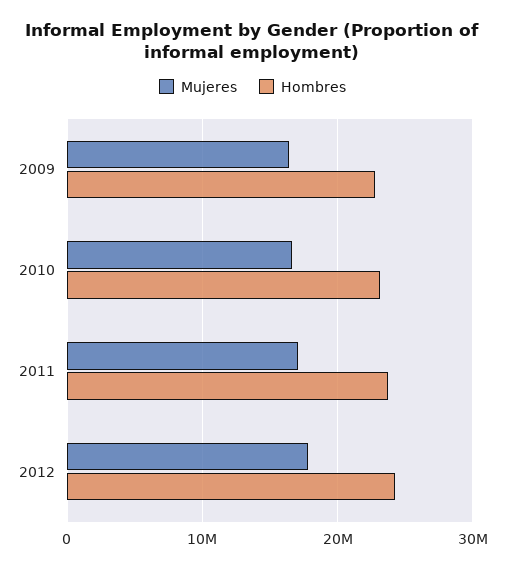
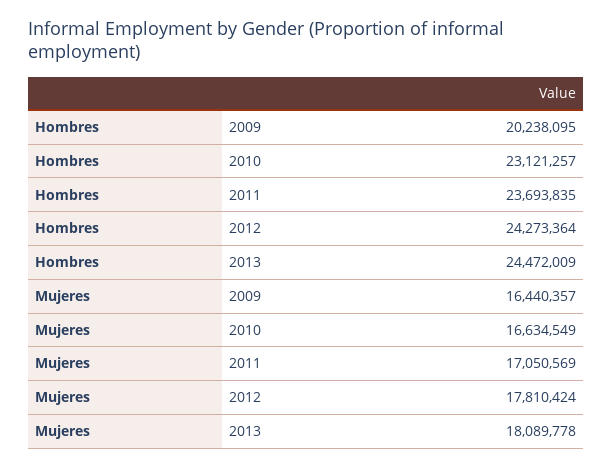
Hombres, 2009: 23000000 -> 20238095
Hombres, 2013: none -> 24472009
Mujeres, 2013: none -> 18089778

